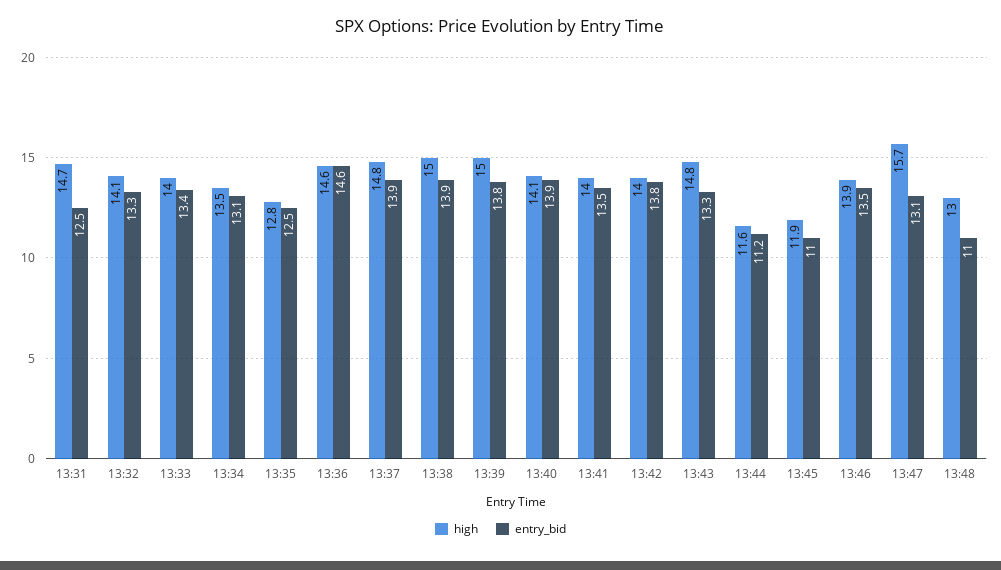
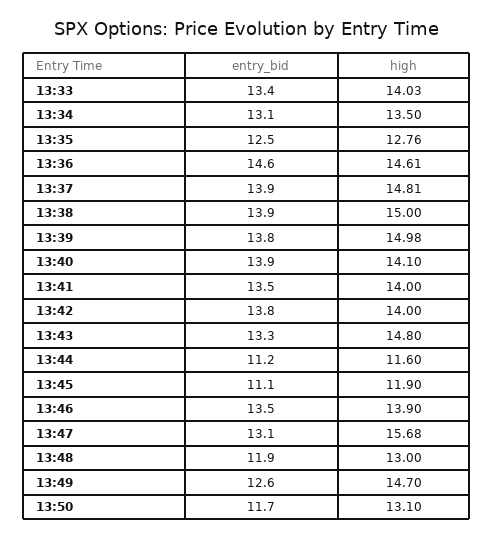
high, 13:31: 14.7 -> none
entry_bid, 13:31: 12.5 -> none
high, 13:32: 14.1 -> none
entry_bid, 13:32: 13.3 -> none
entry_bid, 13:45: 11 -> 11.1
entry_bid, 13:48: 11 -> 11.9
entry_bid, 13:49: none -> 12.6
high, 13:49: none -> 14.7
entry_bid, 13:50: none -> 11.7
high, 13:50: none -> 13.1

